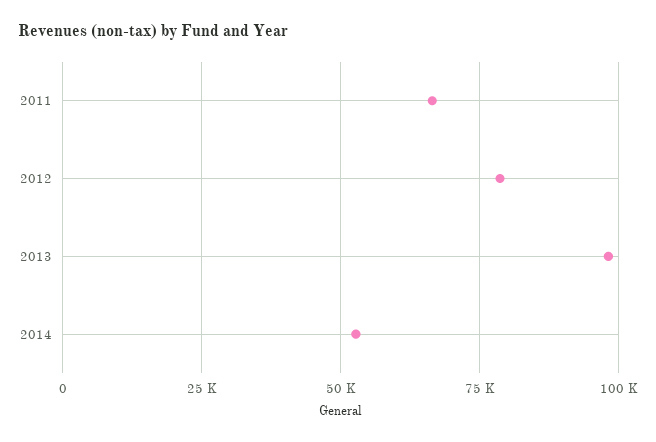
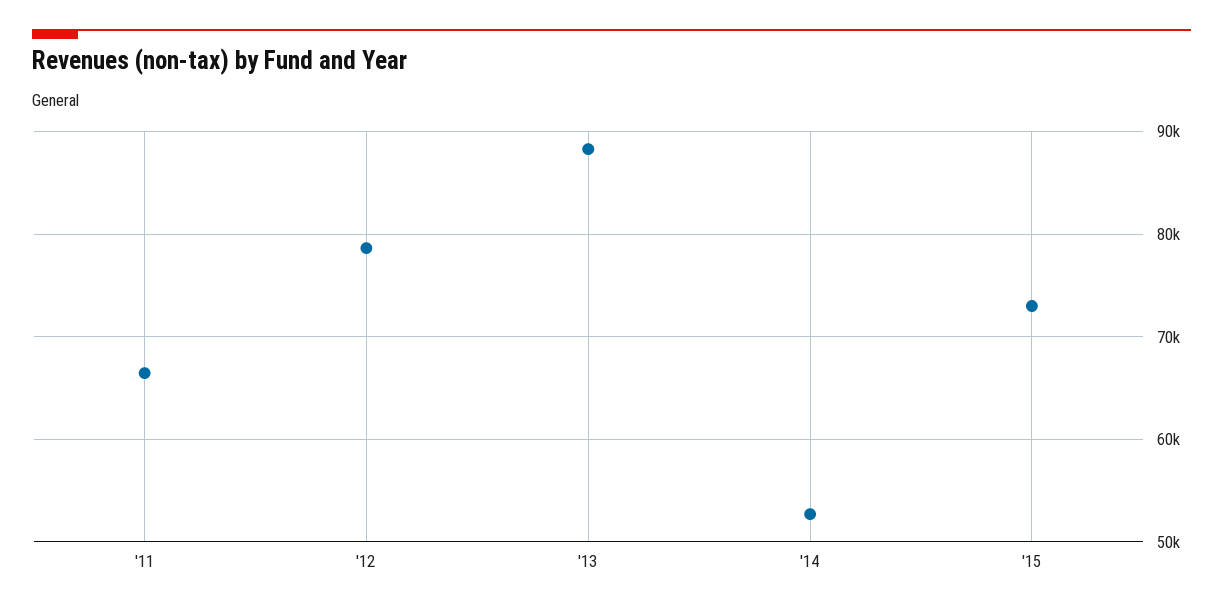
2013: 97500 -> 88000
'15: none -> 73000

